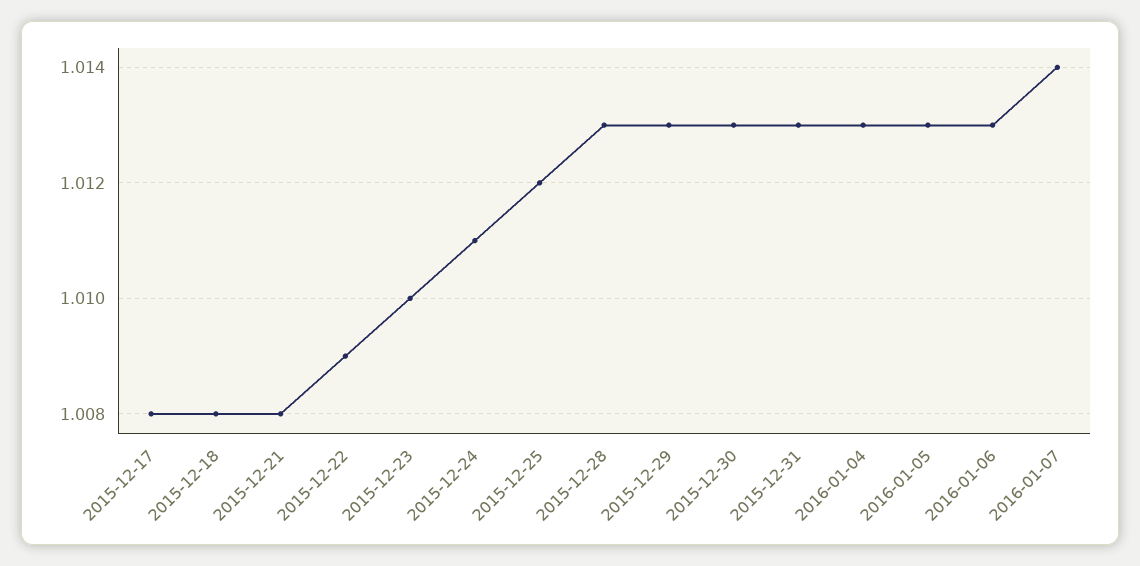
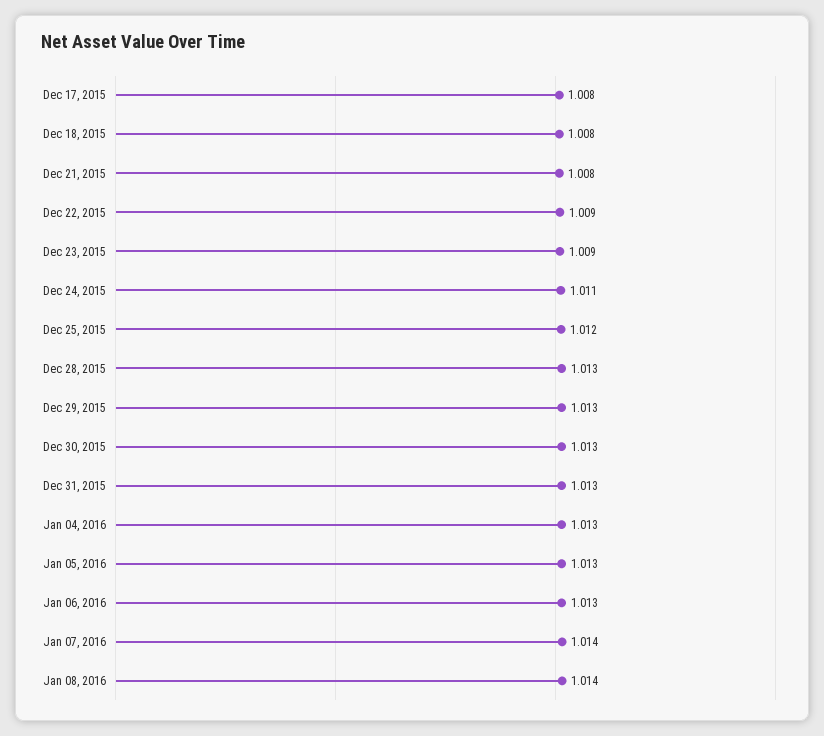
2015-12-23: 1.01 -> 1.009
Jan 08, 2016: none -> 1.014

